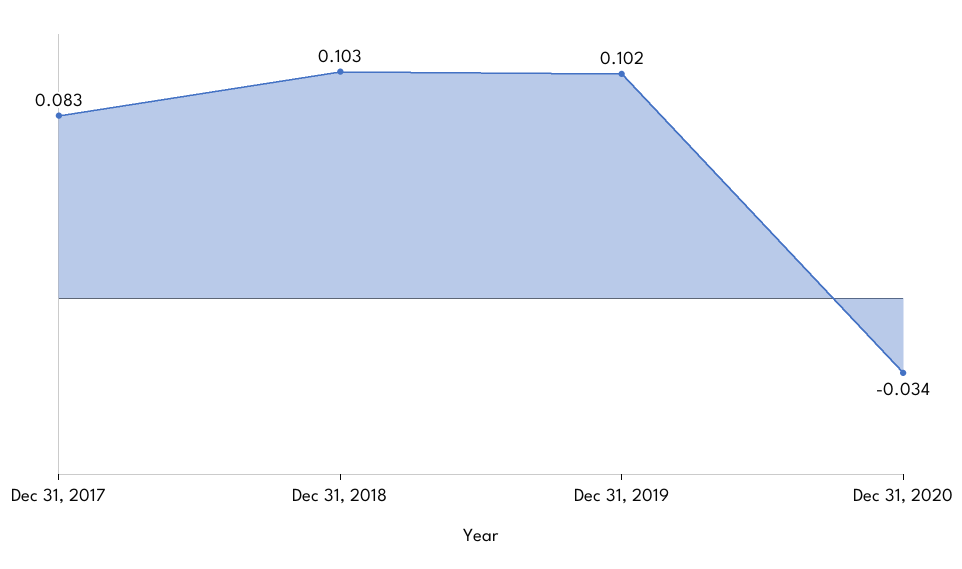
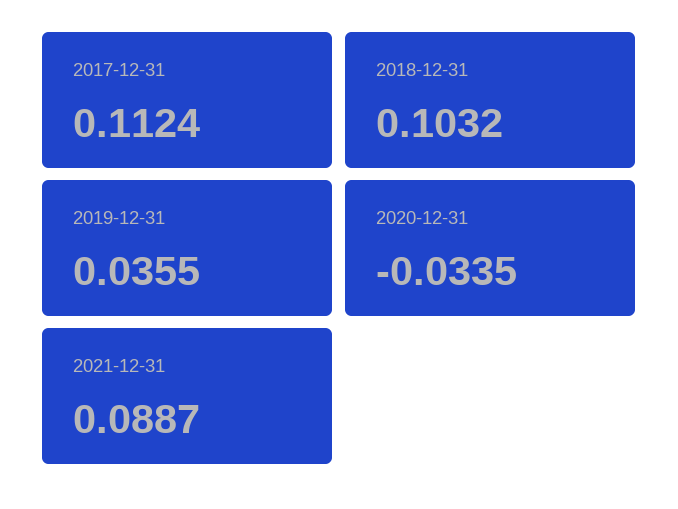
Dec 31, 2017: 0.083 -> 0.1124
Dec 31, 2019: 0.102 -> 0.0355
2021-12-31: none -> 0.0887

